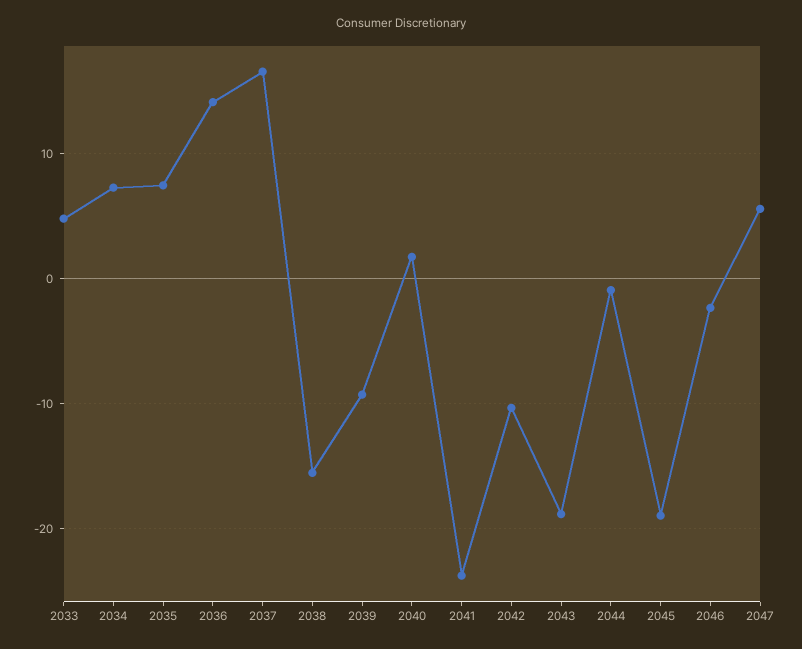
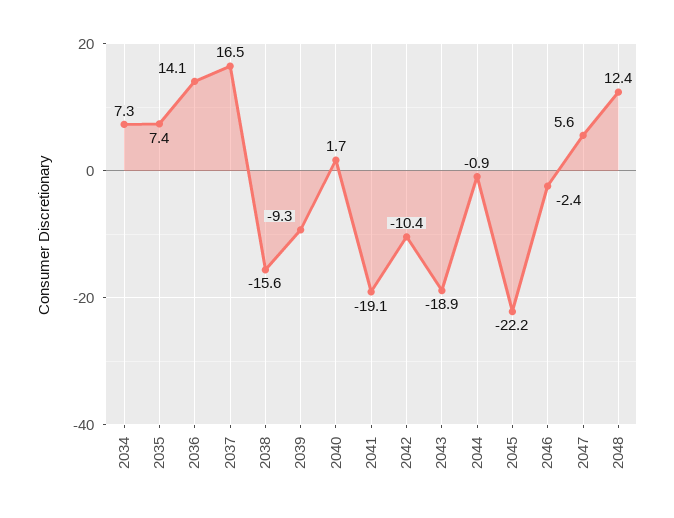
2033: 5 -> none
2041: -24 -> -19.1
2045: -19 -> -22.2
2048: none -> 12.4

